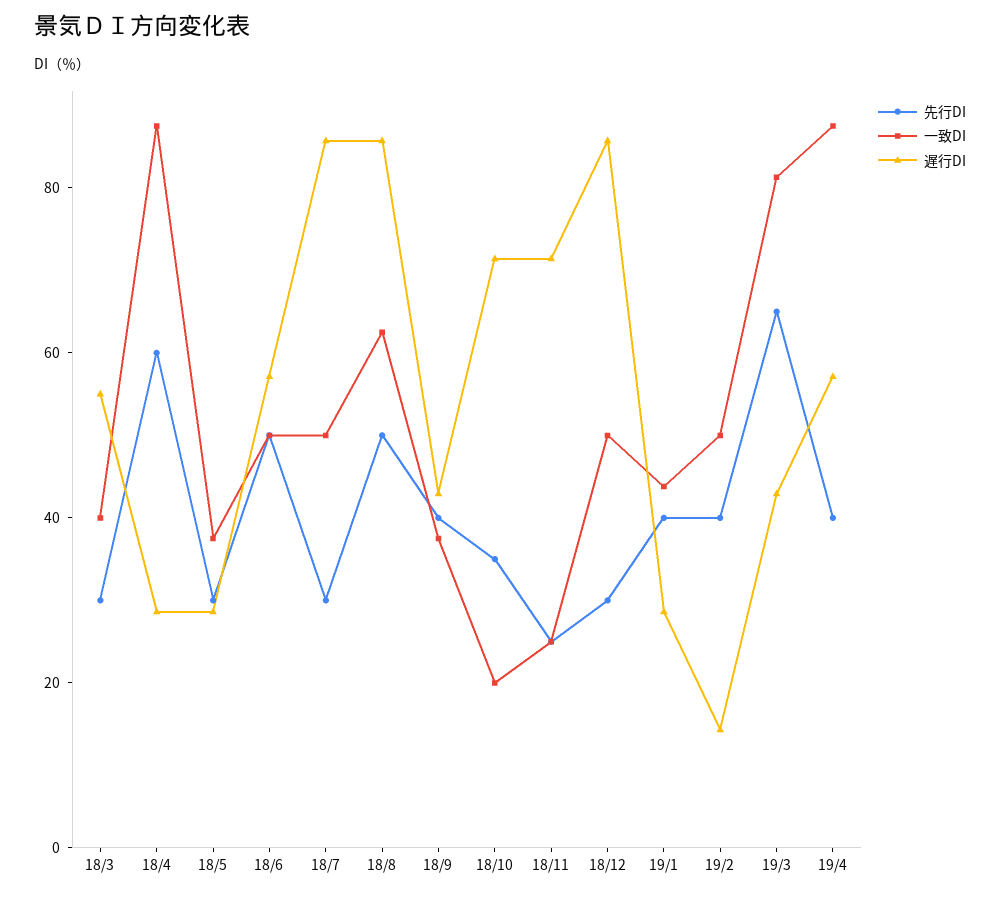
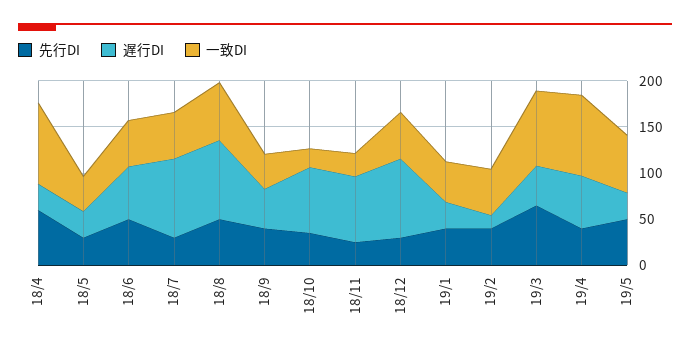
先行DI, 18/3: 30 -> none
一致DI, 18/3: 40 -> none
遅行DI, 18/3: 55 -> none
先行DI, 19/5: none -> 50
遅行DI, 19/5: none -> 30
一致DI, 19/5: none -> 60

